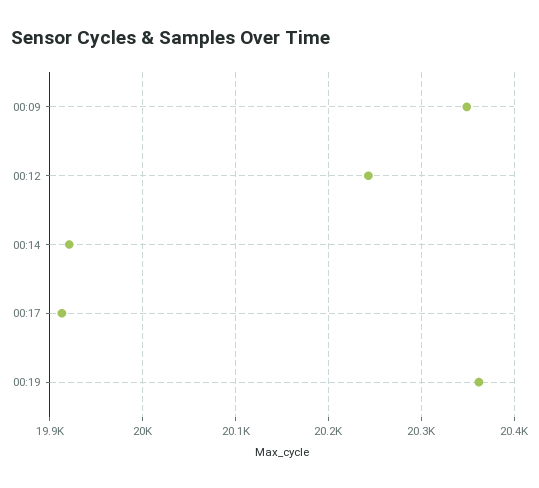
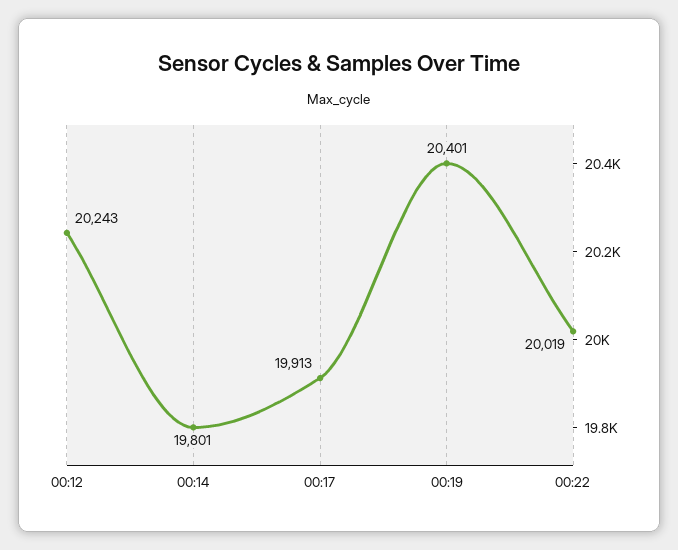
00:09: 20350 -> none
00:14: 19920 -> 19801
00:19: 20360 -> 20401
00:22: none -> 20019

